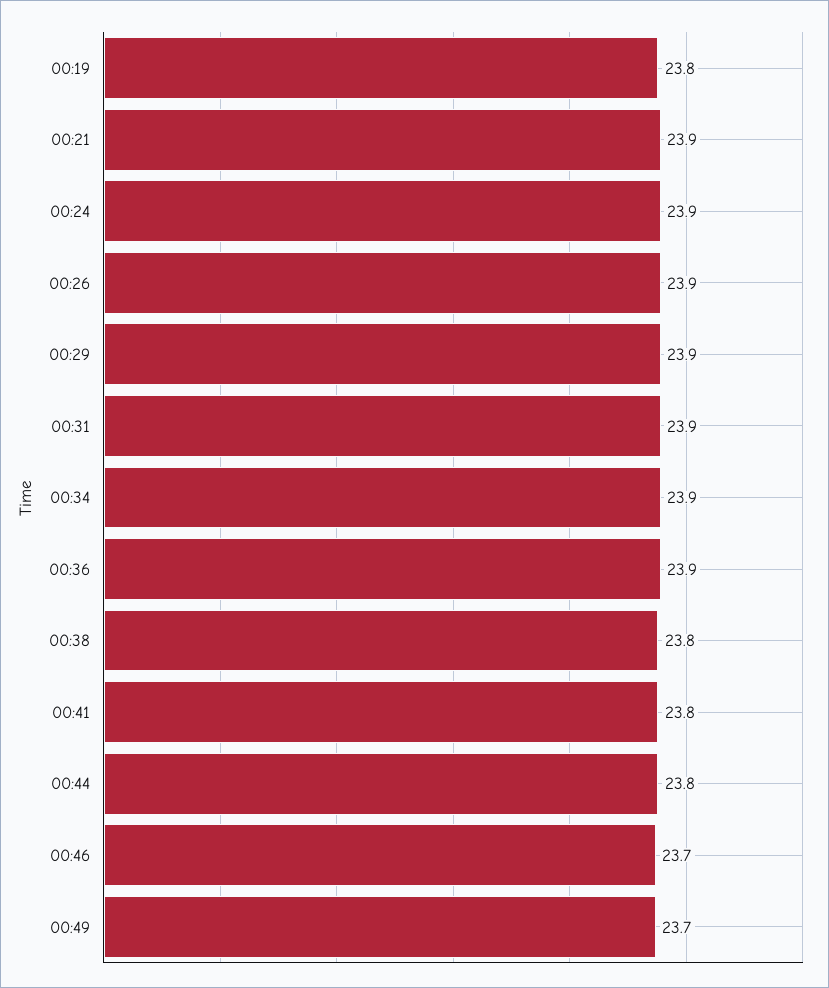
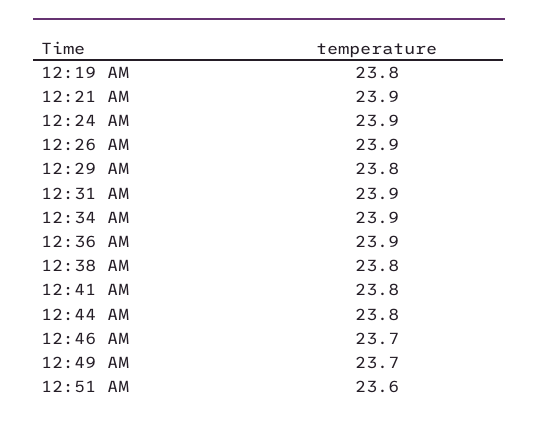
00:29: 23.9 -> 23.8
12:51 AM: none -> 23.6

